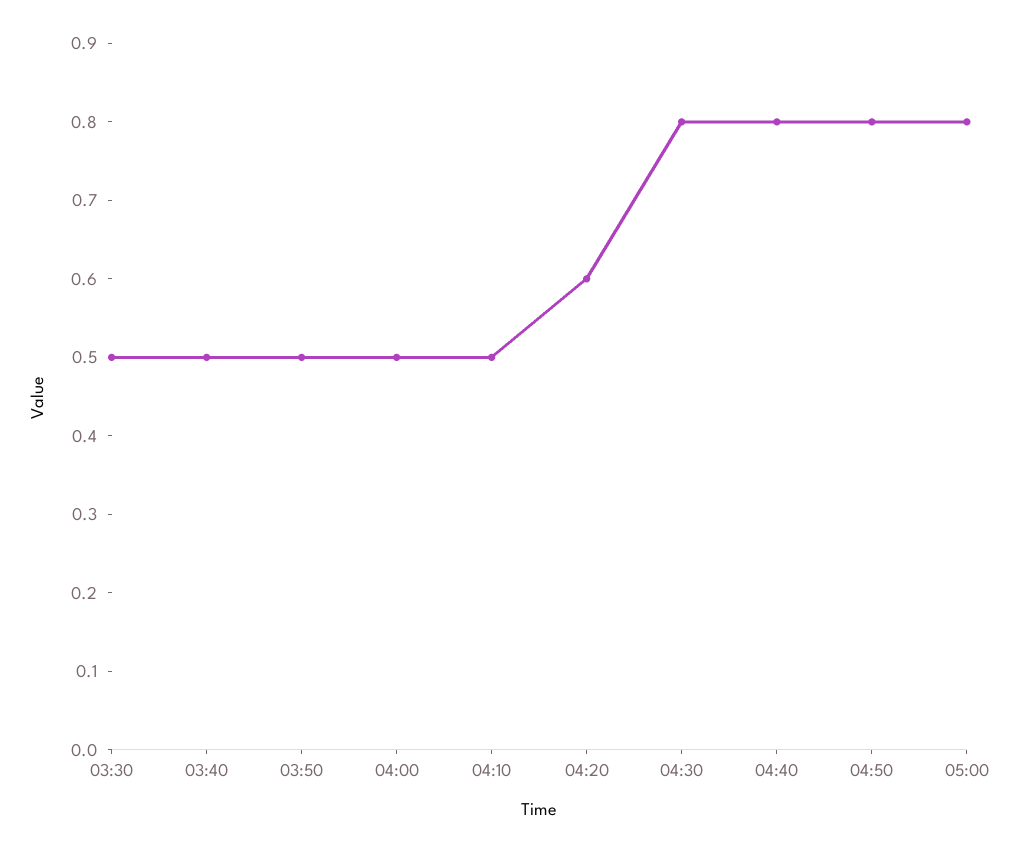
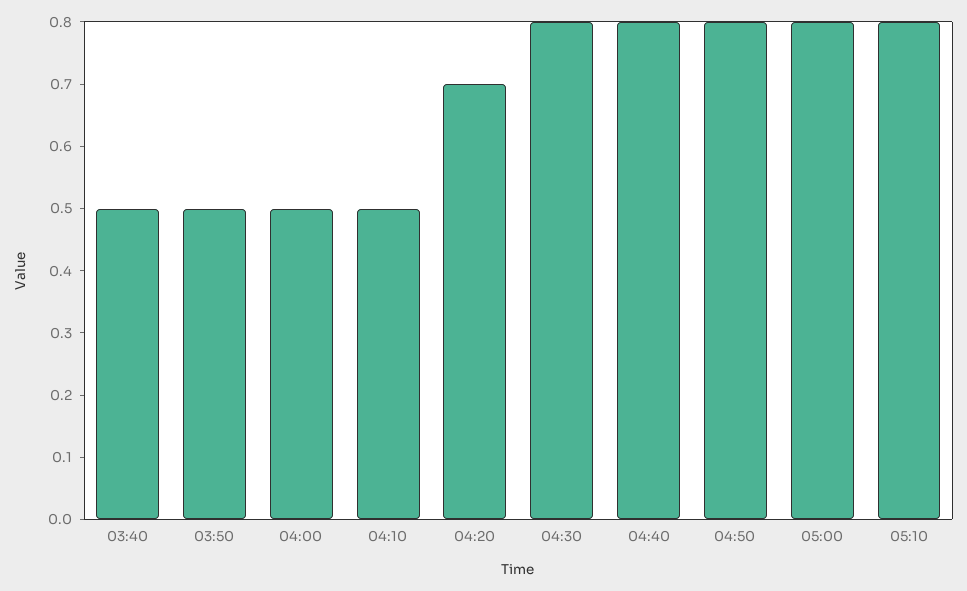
03:30: 0.5 -> none
04:20: 0.6 -> 0.7
05:10: none -> 0.8

